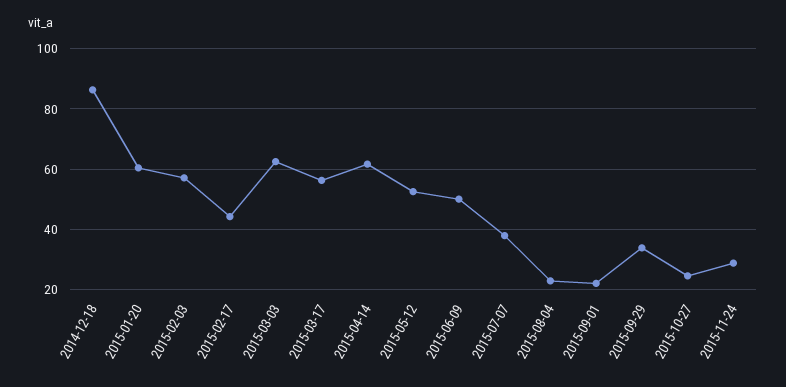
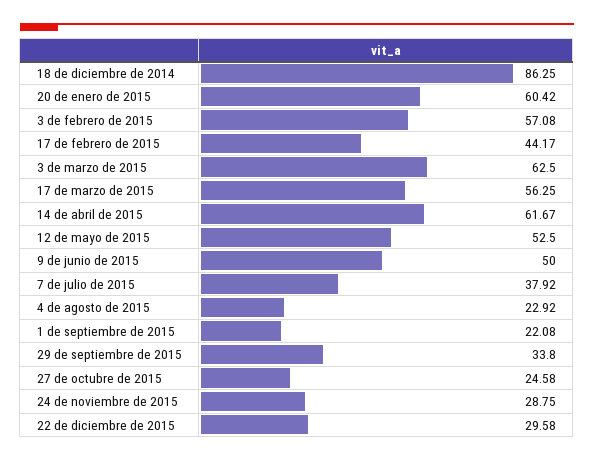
22 de diciembre de 2015: none -> 29.58

